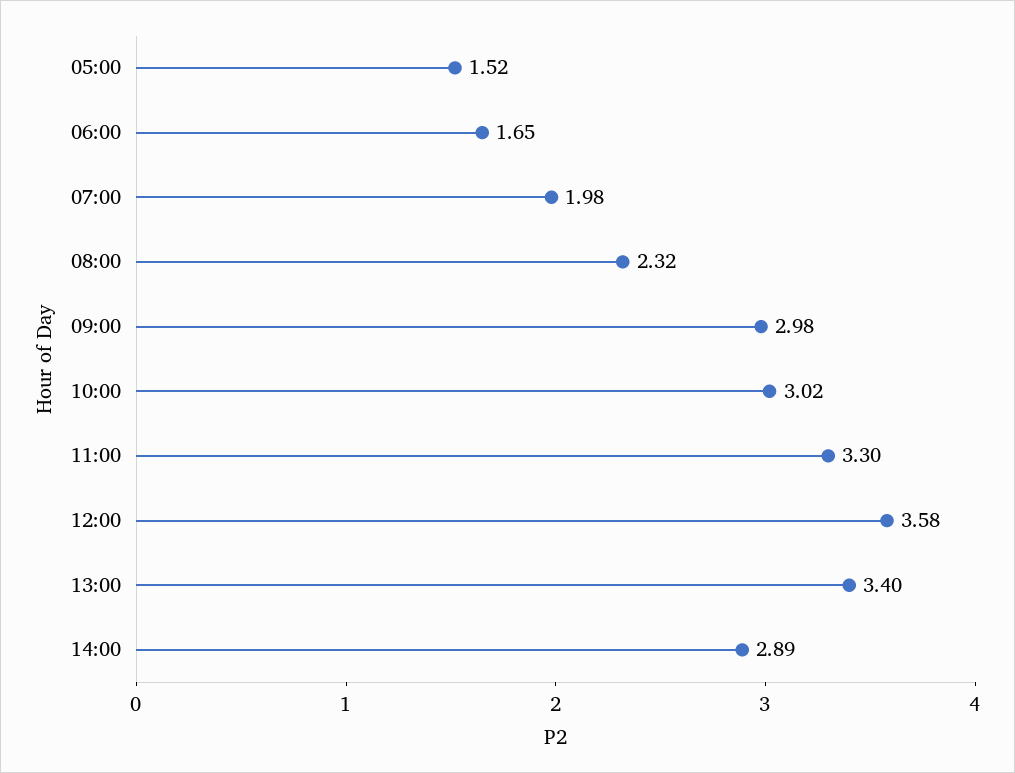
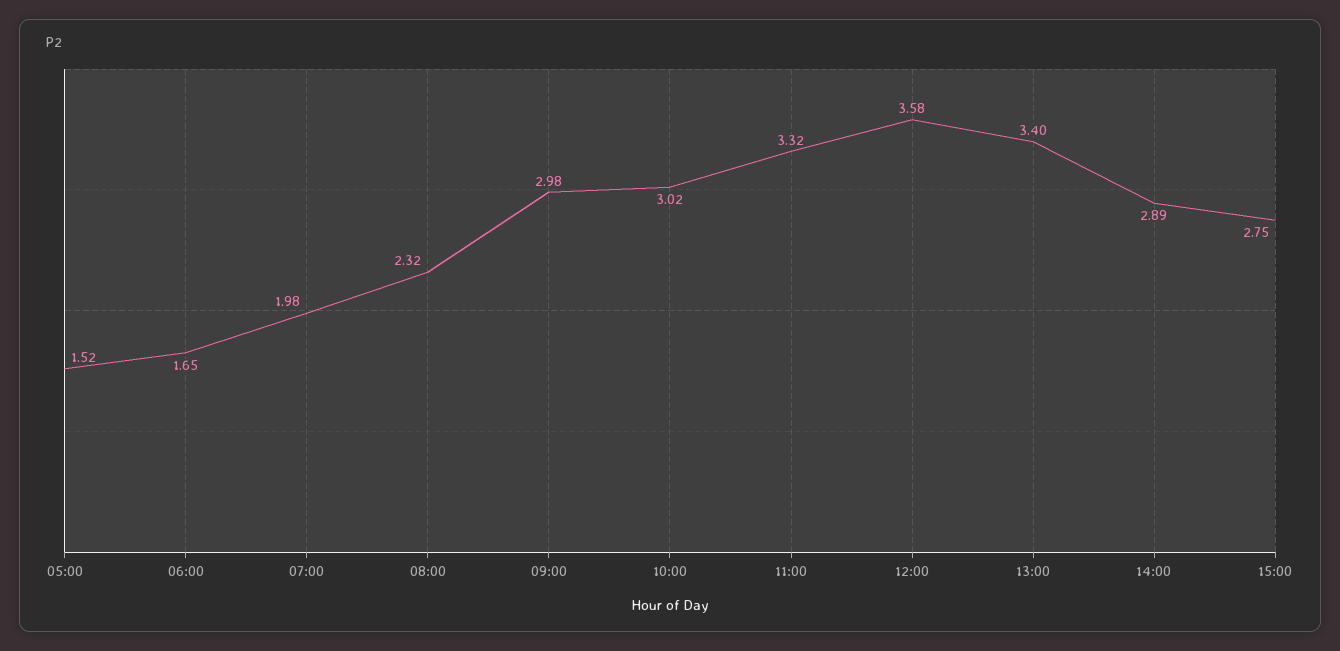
11:00: 3.3 -> 3.32
15:00: none -> 2.75

